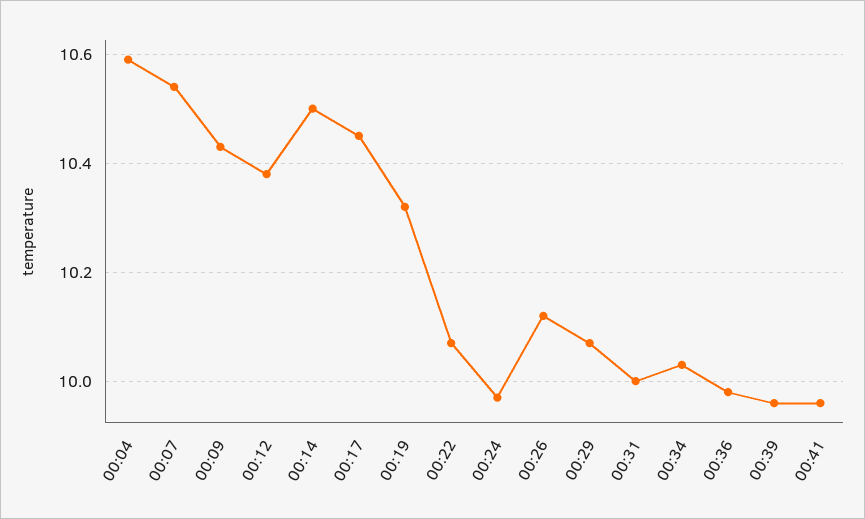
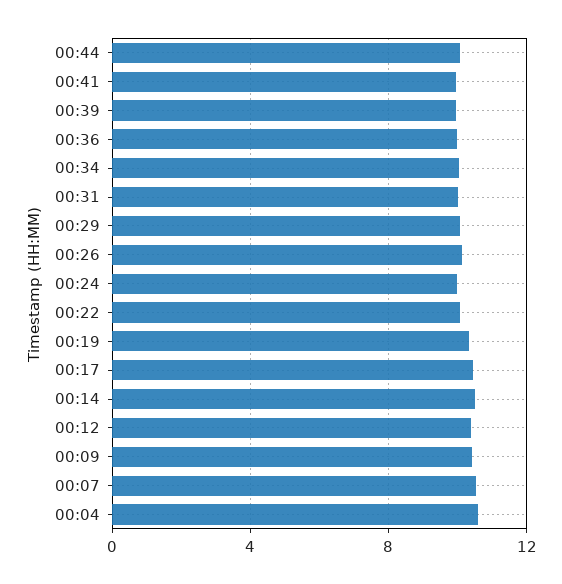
00:44: none -> 10

